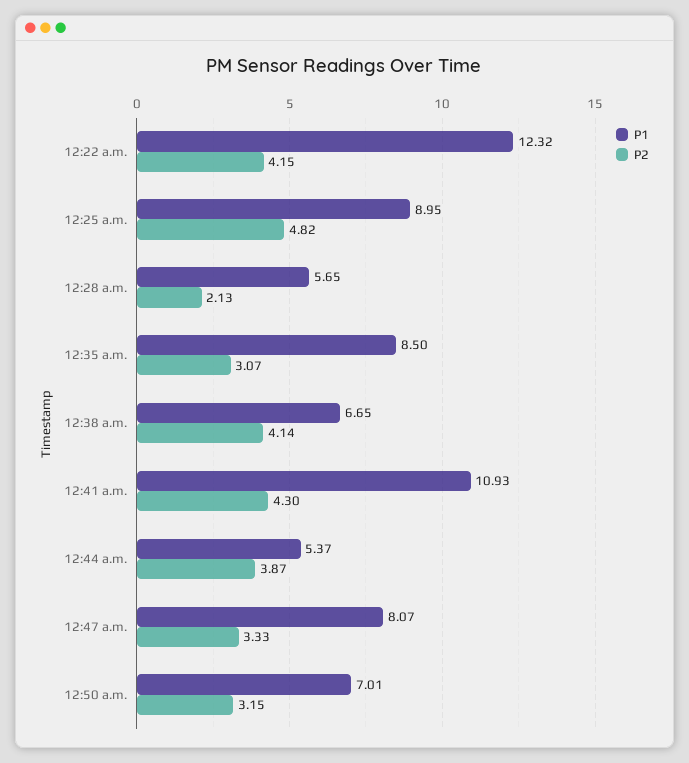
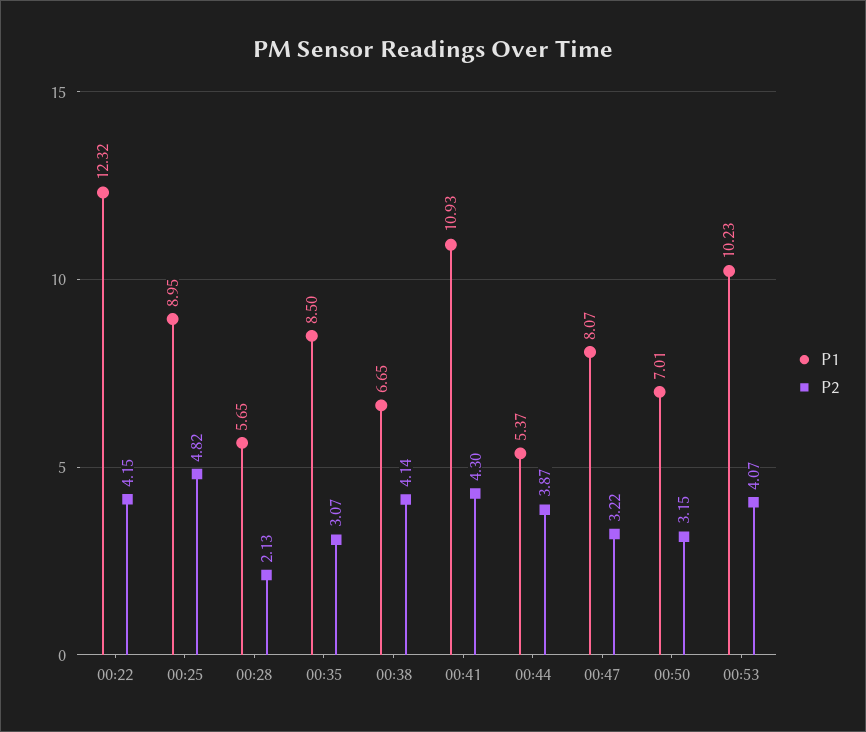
P2, 12:47 a.m.: 3.33 -> 3.22
P1, 00:53: none -> 10.23
P2, 00:53: none -> 4.07

